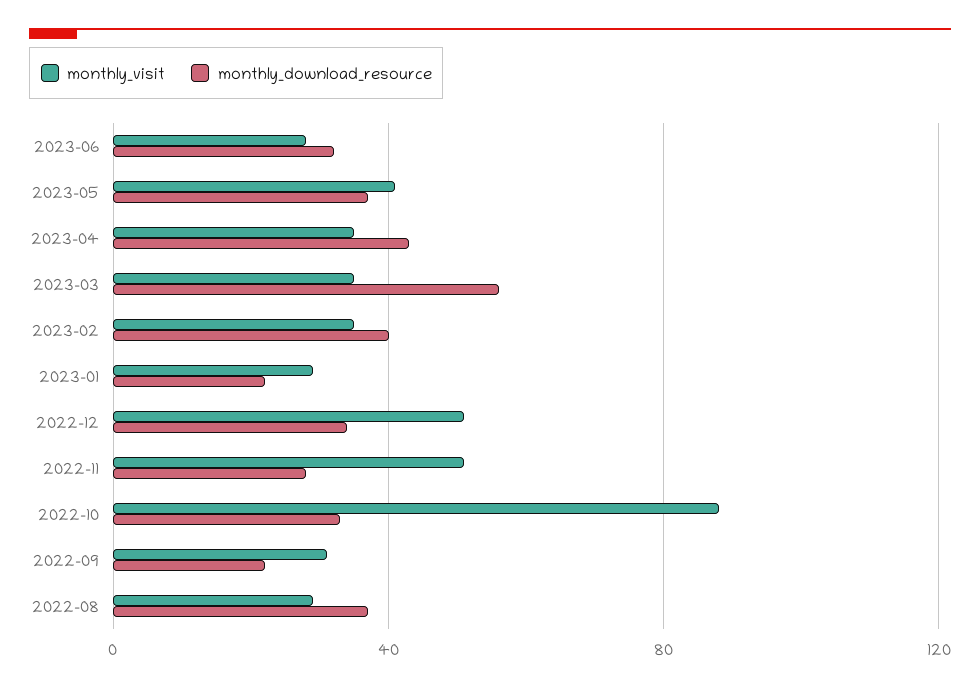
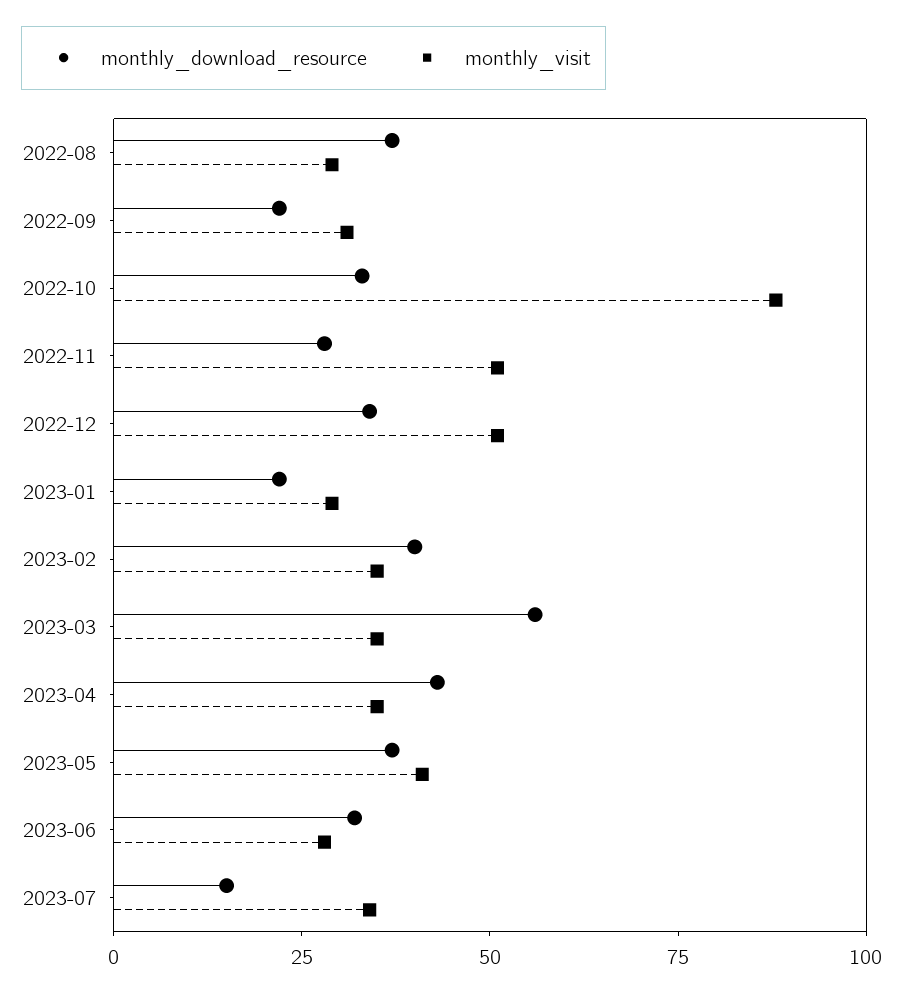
monthly_download_resource, 2023-07: none -> 15
monthly_visit, 2023-07: none -> 35

